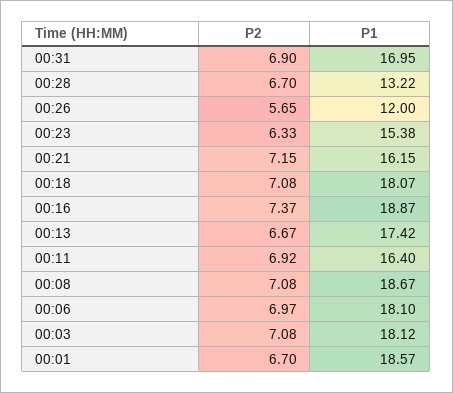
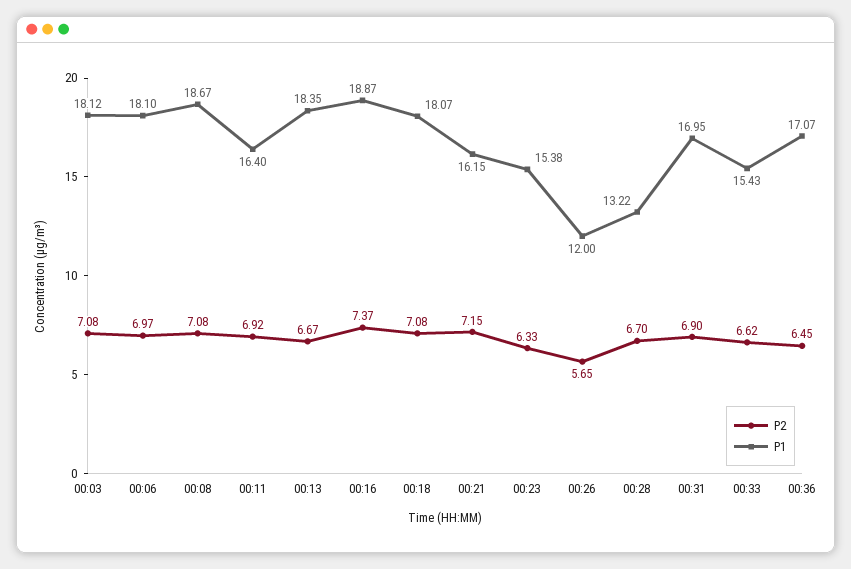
P1, 00:13: 17.42 -> 18.35
P2, 00:01: 6.7 -> none
P1, 00:01: 18.57 -> none
P2, 00:33: none -> 6.62
P1, 00:33: none -> 15.43
P2, 00:36: none -> 6.45
P1, 00:36: none -> 17.07

